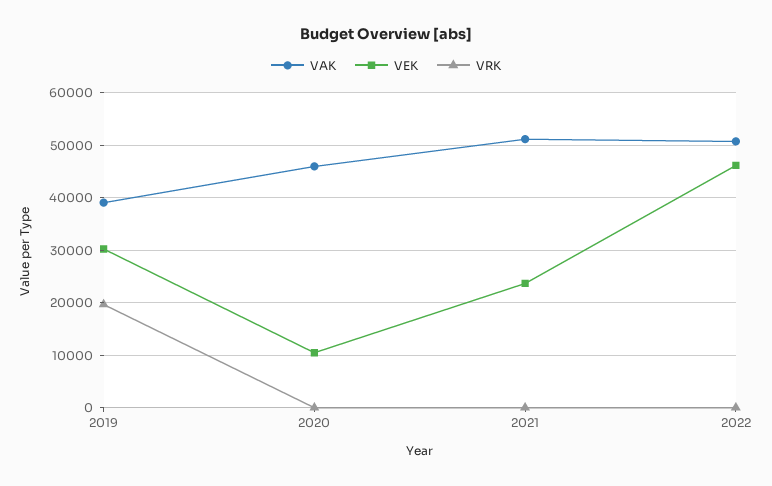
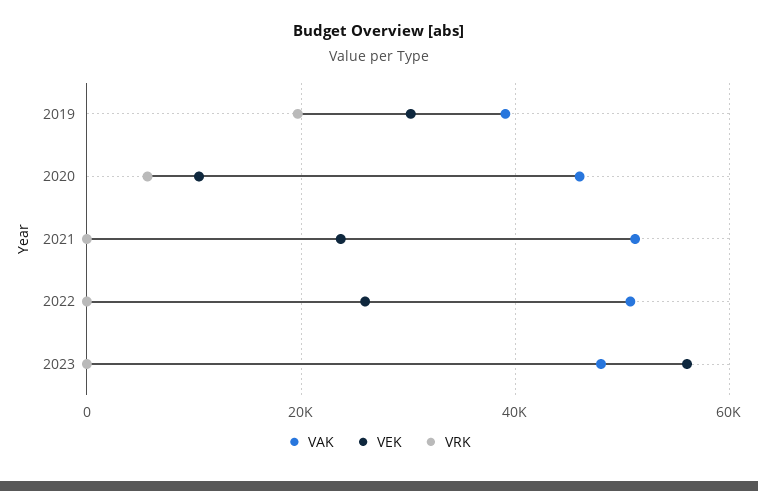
VRK, 2020: 0 -> 6000
VEK, 2022: 46000 -> 26000
VAK, 2023: none -> 48000
VEK, 2023: none -> 56000
VRK, 2023: none -> 0

